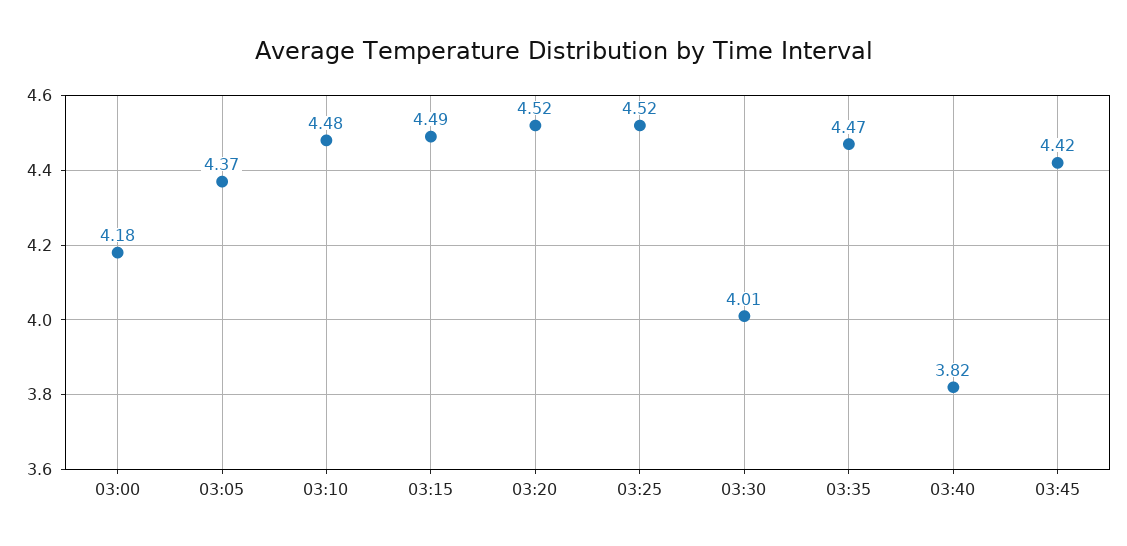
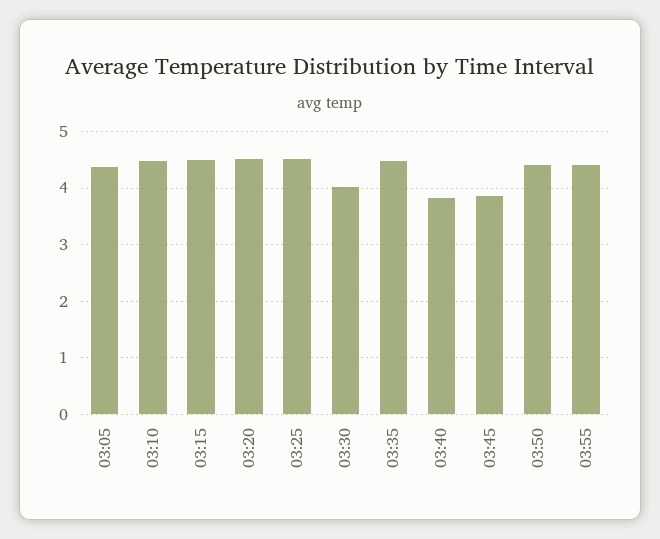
03:00: 4.18 -> none
03:45: 4.42 -> 3.8
03:50: none -> 4.4
03:55: none -> 4.4

